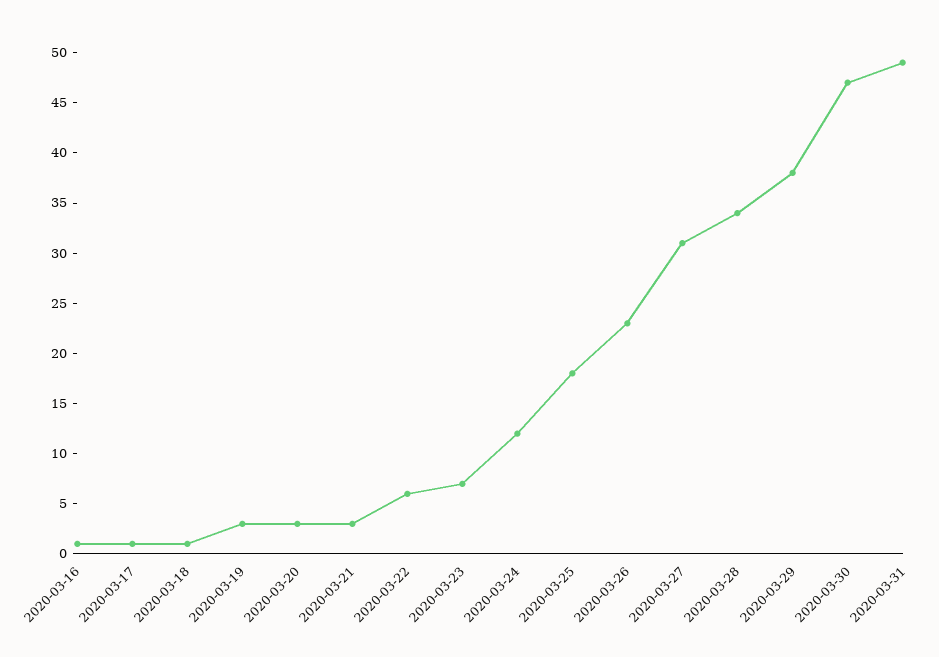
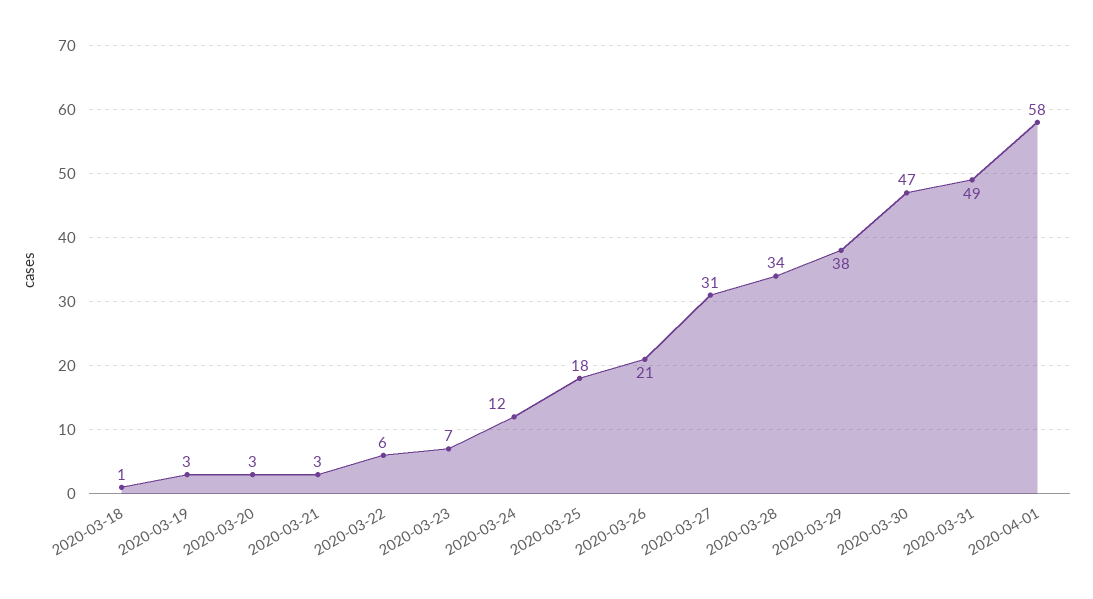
2020-03-16: 1 -> none
2020-03-17: 1 -> none
2020-03-26: 23 -> 21
2020-04-01: none -> 58

